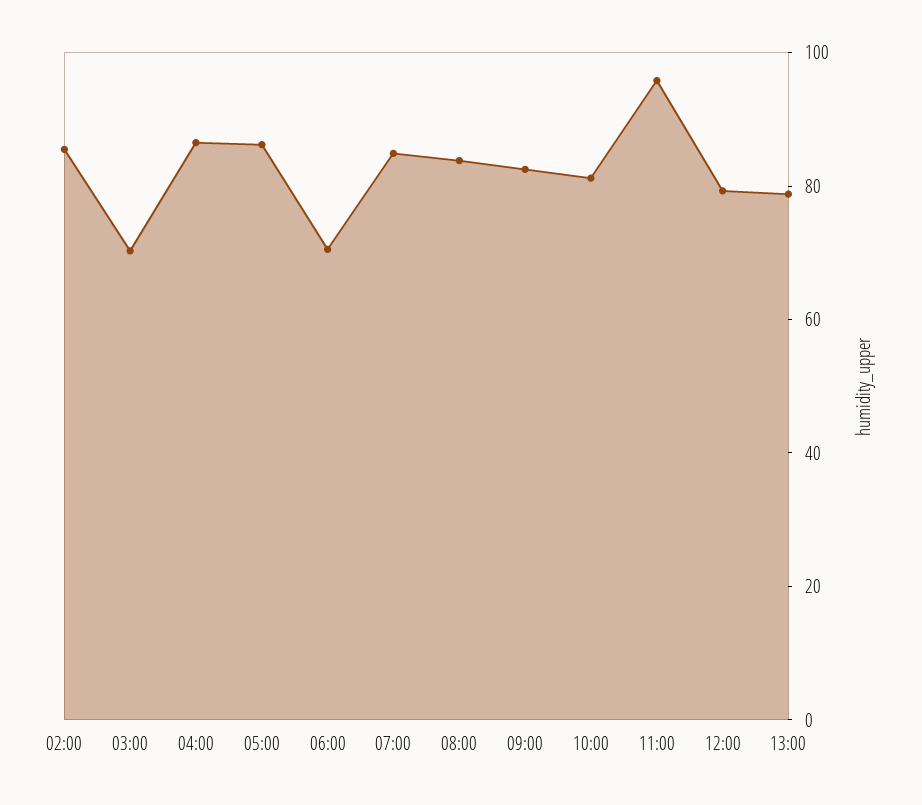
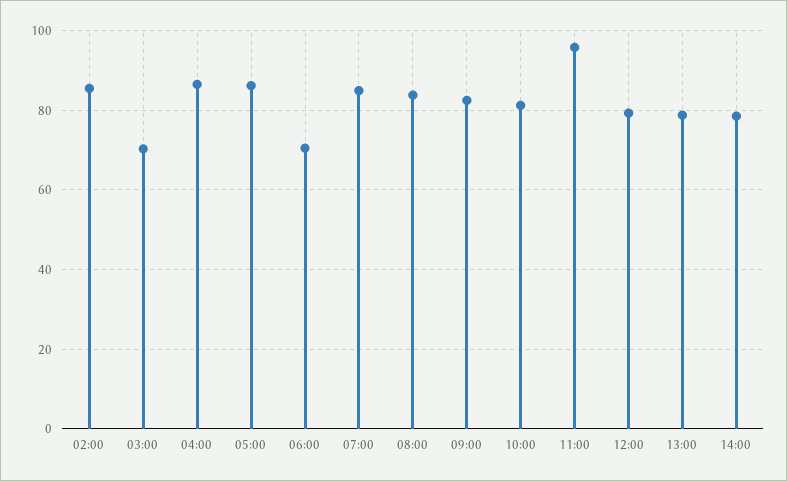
14:00: none -> 78

